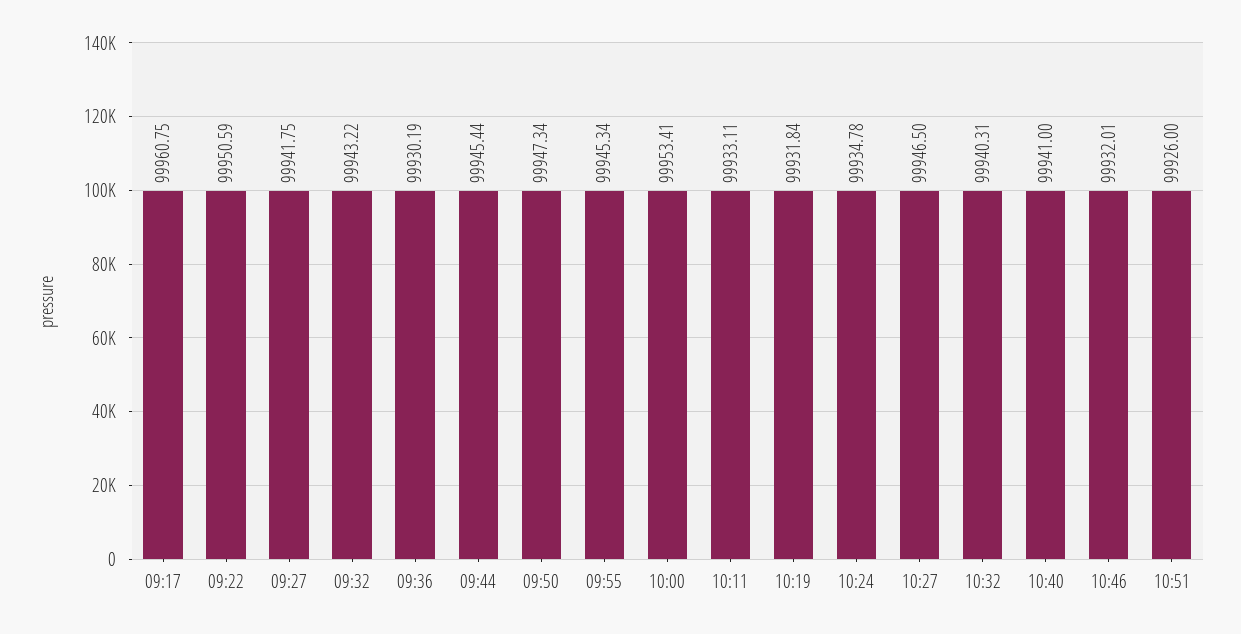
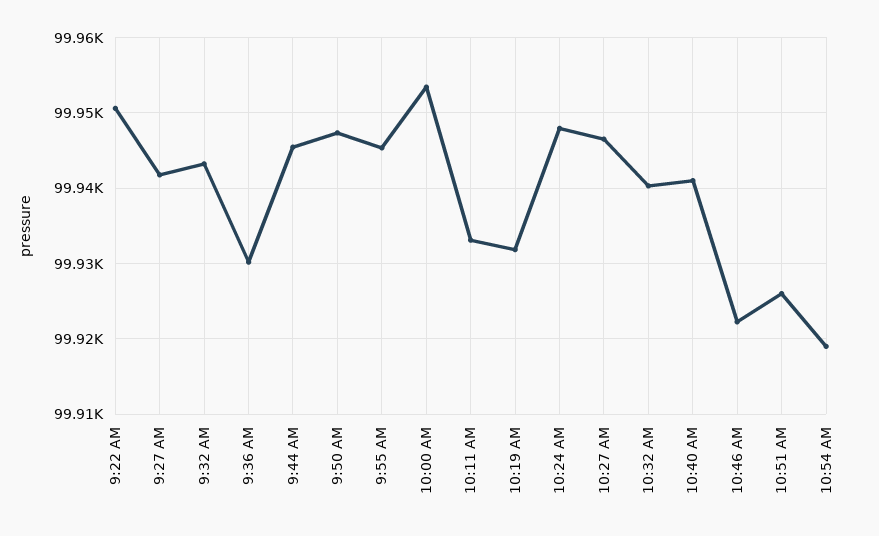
09:17: 99960.75 -> none
10:24: 99934.78 -> 99948
10:46: 99932.01 -> 99922
10:54 AM: none -> 99919

